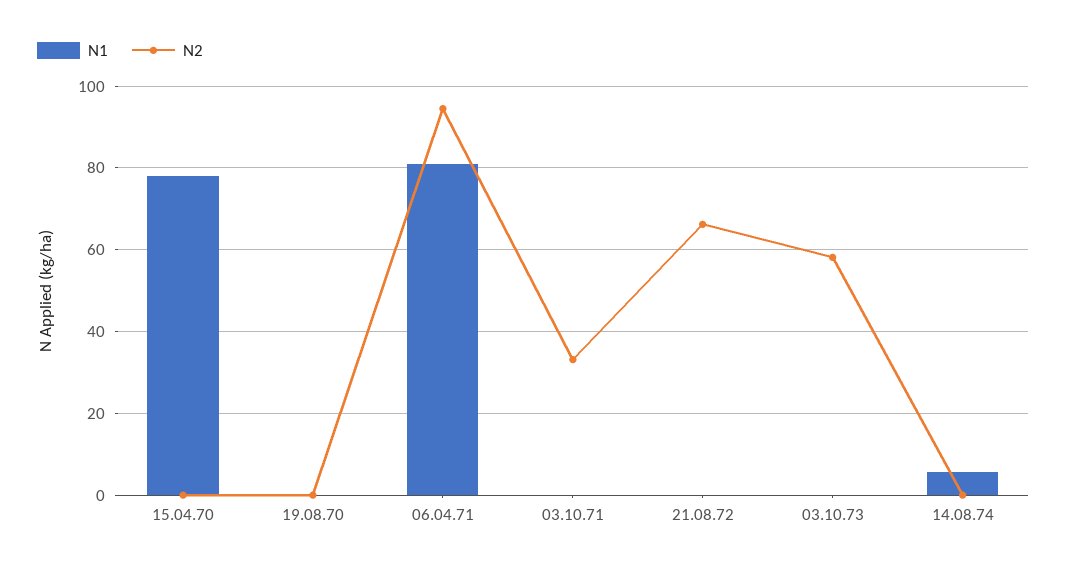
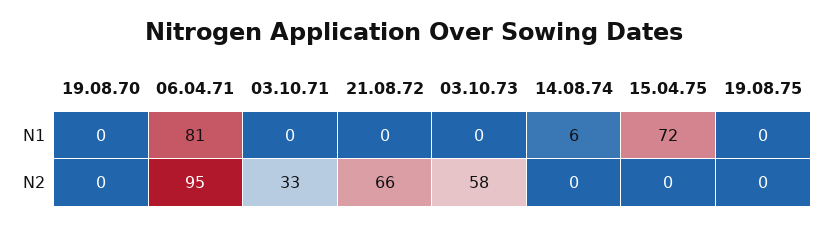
N1, 15.04.70: 78 -> none
N2, 15.04.70: 0 -> none
N1, 15.04.75: none -> 72
N1, 19.08.75: none -> 0
N2, 15.04.75: none -> 0
N2, 19.08.75: none -> 0

